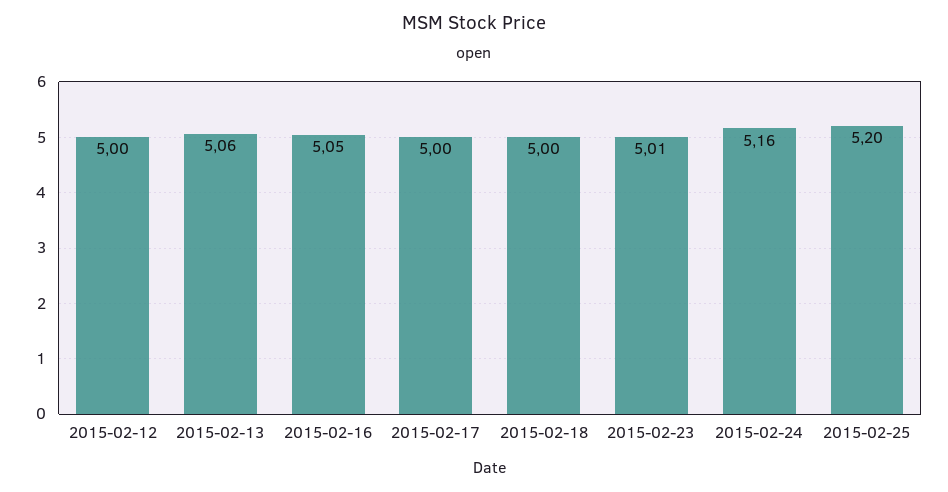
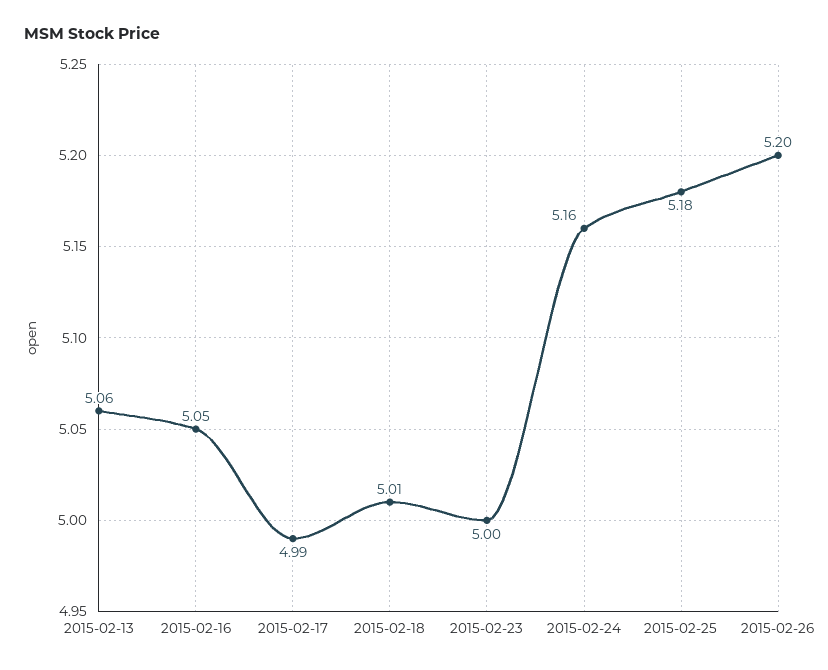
2015-02-12: 5 -> none
2015-02-17: 5 -> 4.99
2015-02-18: 5 -> 5.01
2015-02-23: 5.01 -> 5
2015-02-25: 5.2 -> 5.18
2015-02-26: none -> 5.2

